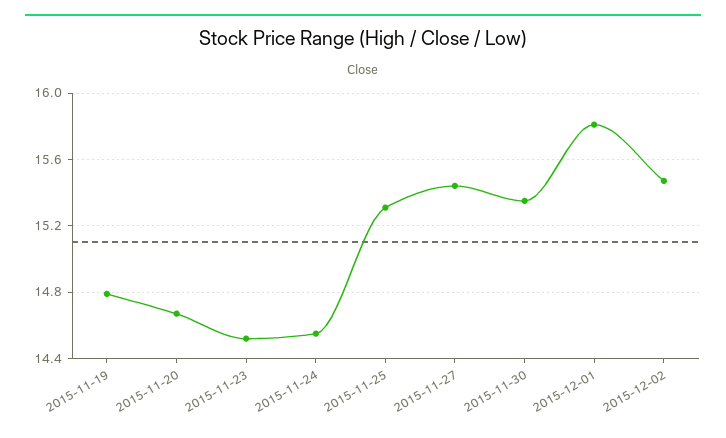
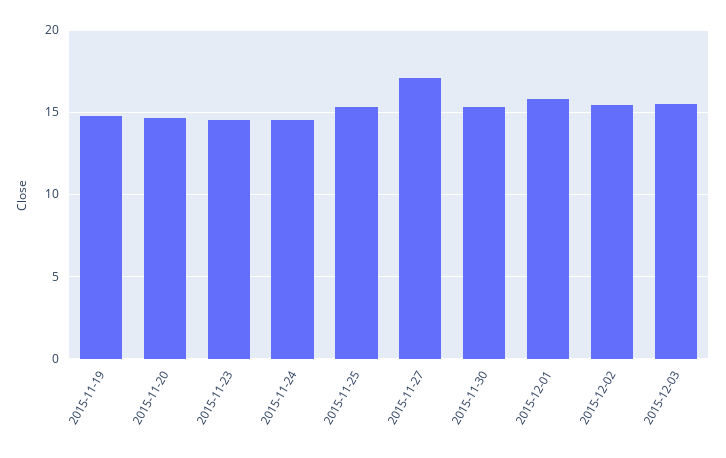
2015-11-27: 15.45 -> 17
2015-12-03: none -> 15.5

